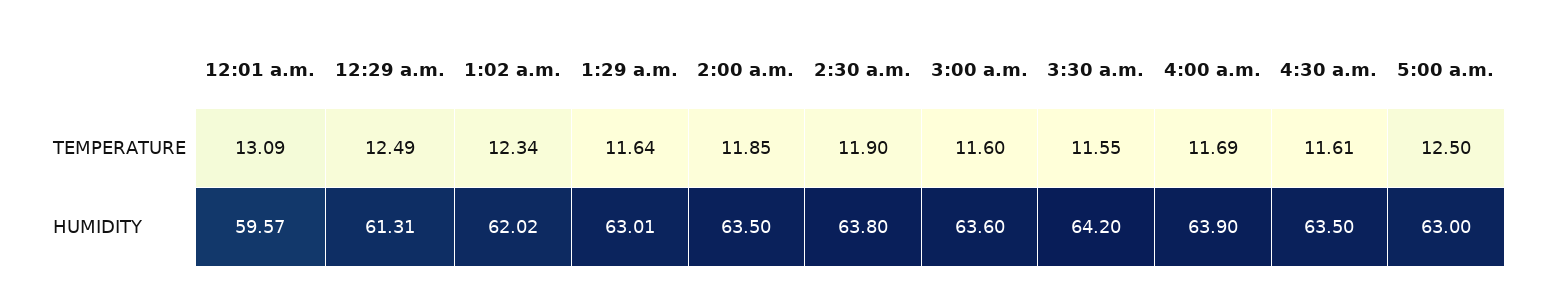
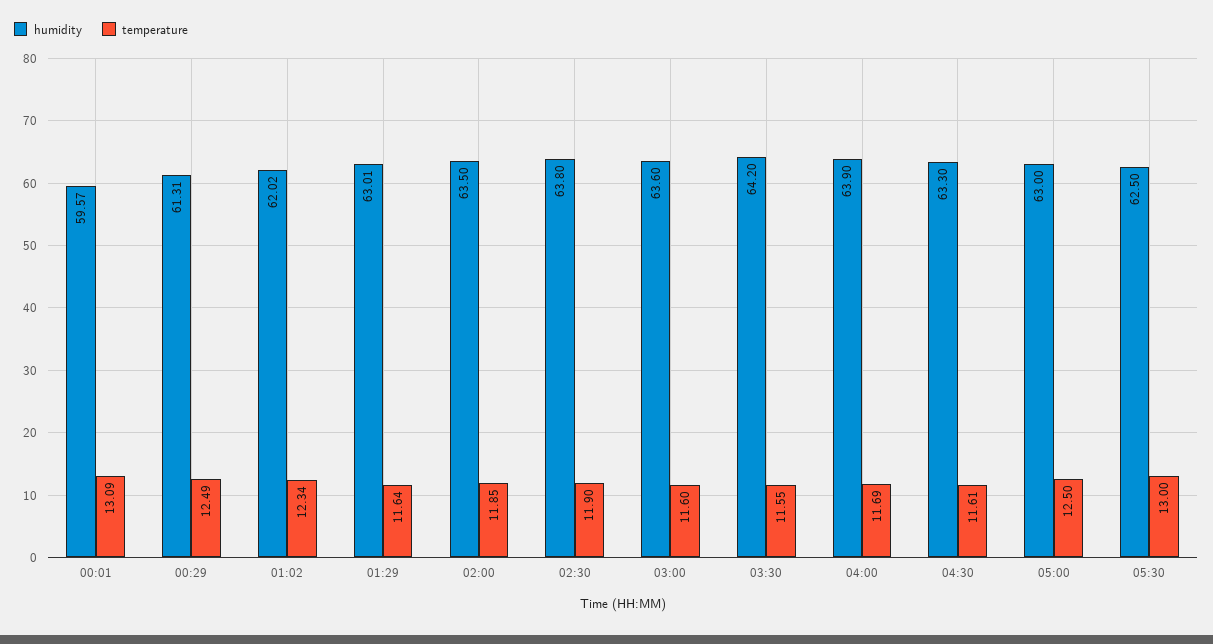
HUMIDITY, 4:30 a.m.: 63.5 -> 63.3
HUMIDITY, 05:30: none -> 62.5
TEMPERATURE, 05:30: none -> 13

